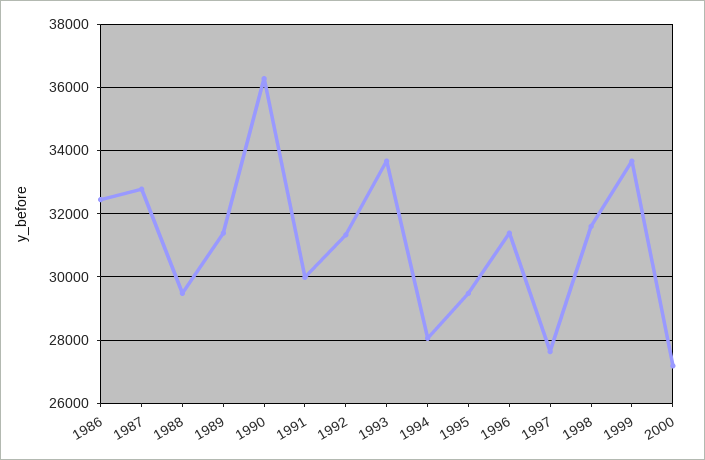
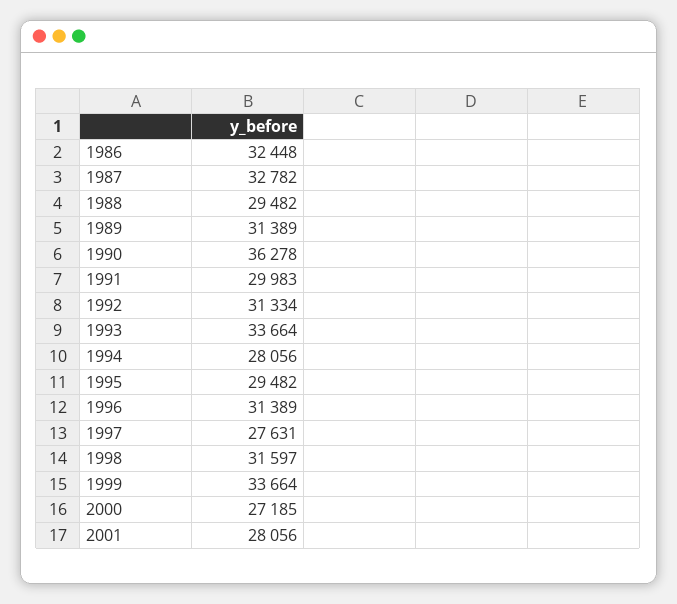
2001: none -> 28056

